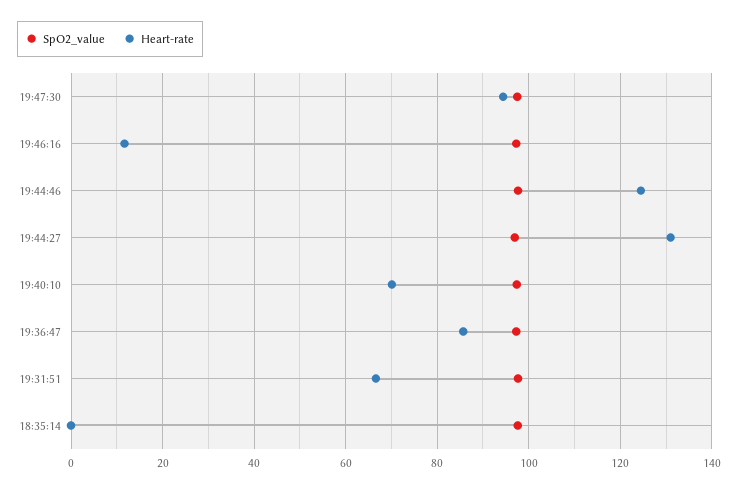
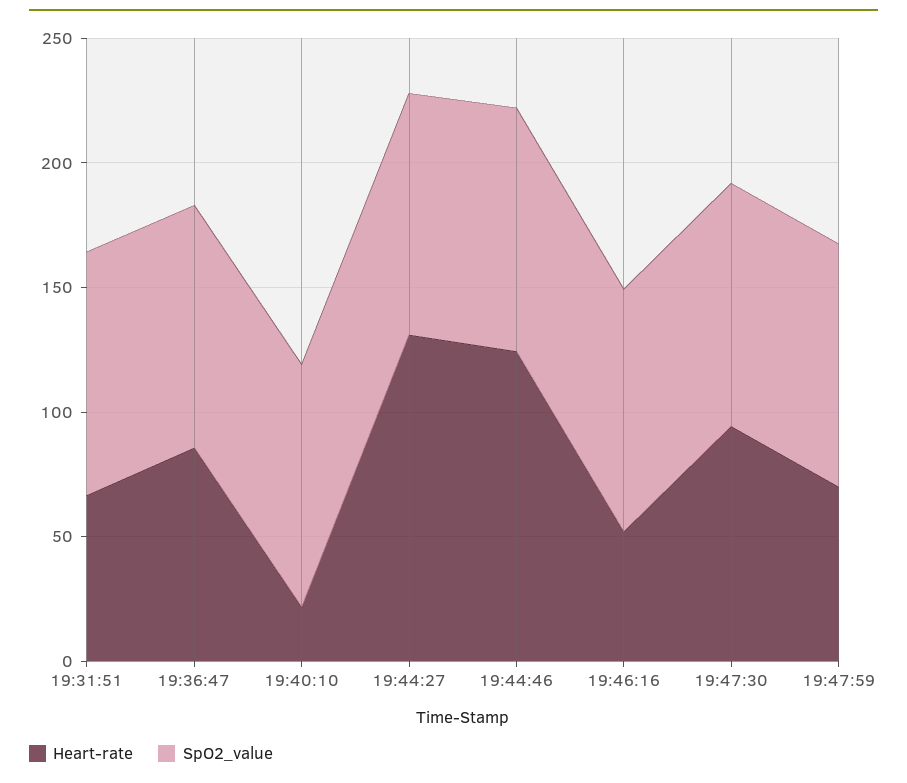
Heart-rate, 19:46:16: 12 -> 50
Heart-rate, 19:40:10: 70 -> 20
SpO2_value, 18:35:14: 98 -> none
Heart-rate, 18:35:14: 0 -> none
Heart-rate, 19:47:59: none -> 70
SpO2_value, 19:47:59: none -> 100

